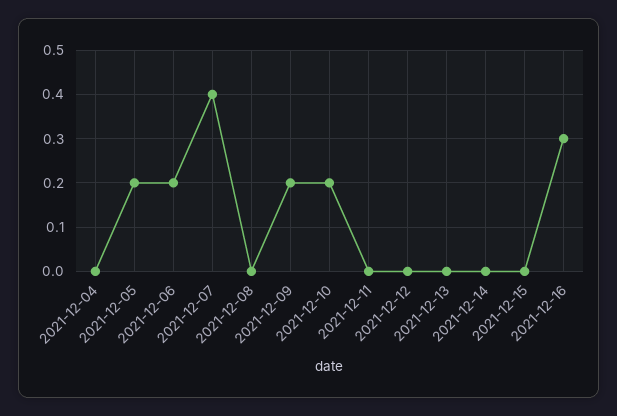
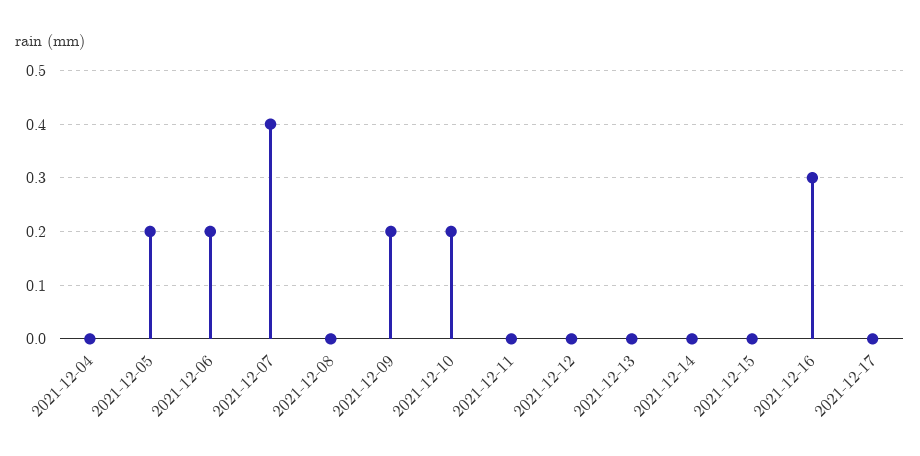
2021-12-17: none -> 0

